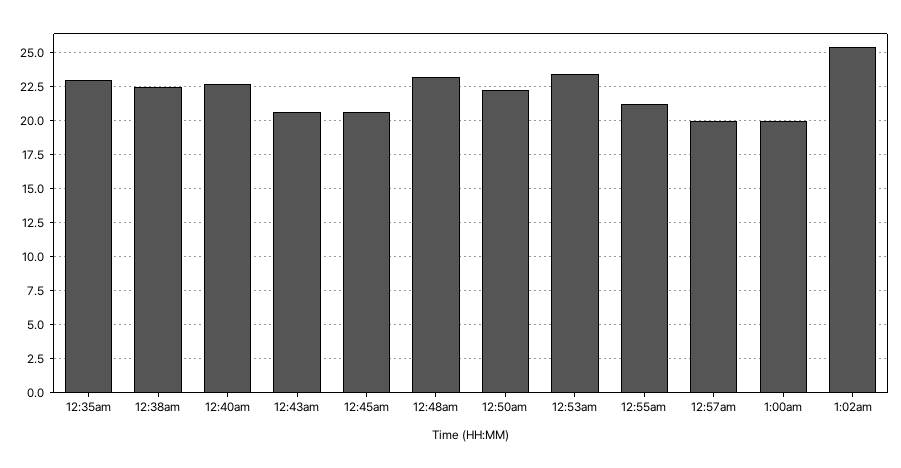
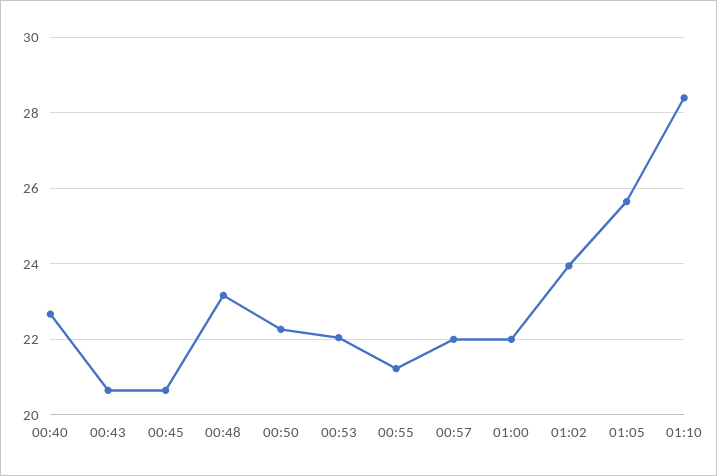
12:35am: 23 -> none
12:38am: 22.5 -> none
12:53am: 23.5 -> 22
12:57am: 20 -> 22
1:00am: 20 -> 22
1:02am: 25.5 -> 24
01:05: none -> 25.6
01:10: none -> 28.4

